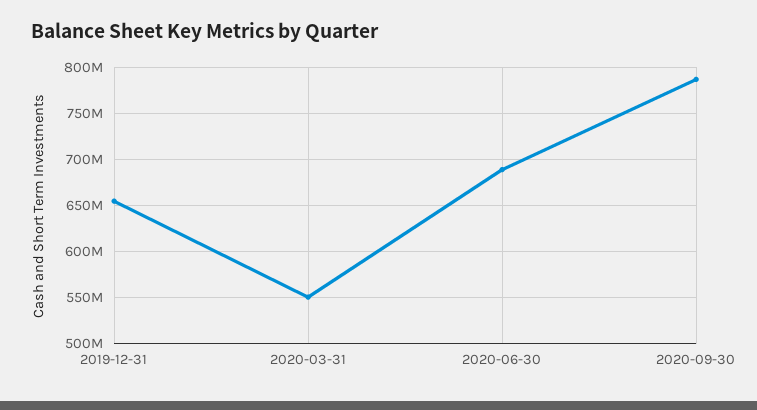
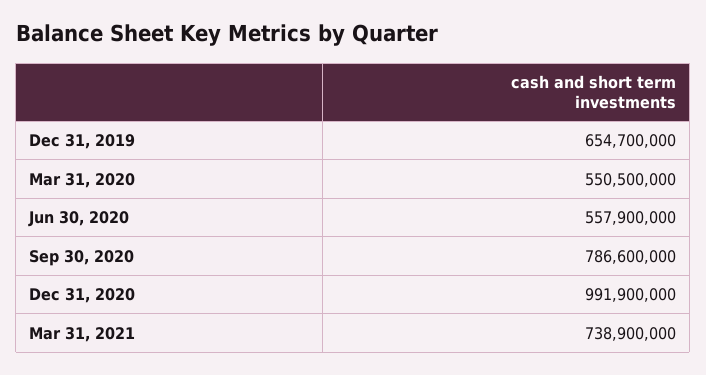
2020-06-30: 690000000 -> 557900000
Dec 31, 2020: none -> 991900000
Mar 31, 2021: none -> 738900000

